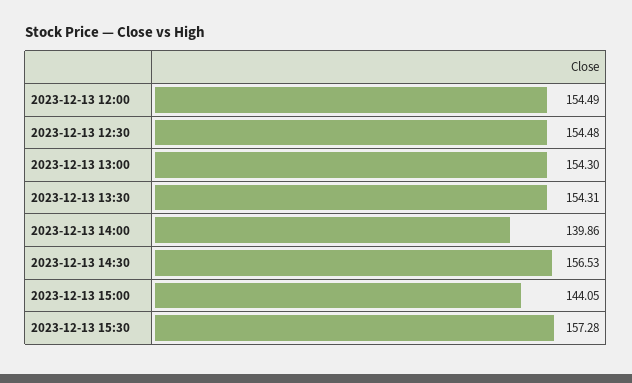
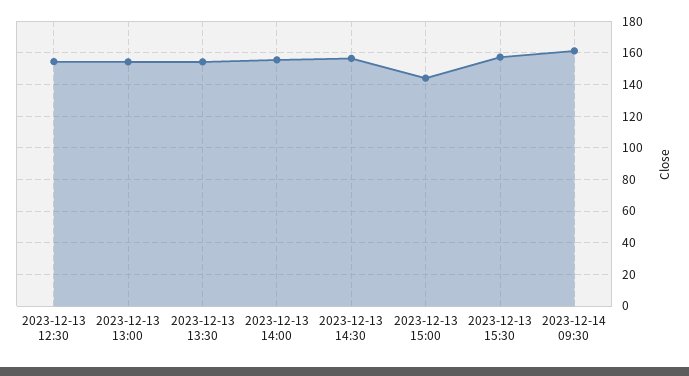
2023-12-13 12:00: 154.49 -> none
2023-12-13 14:00: 139.86 -> 155
2023-12-14 09:30: none -> 160

